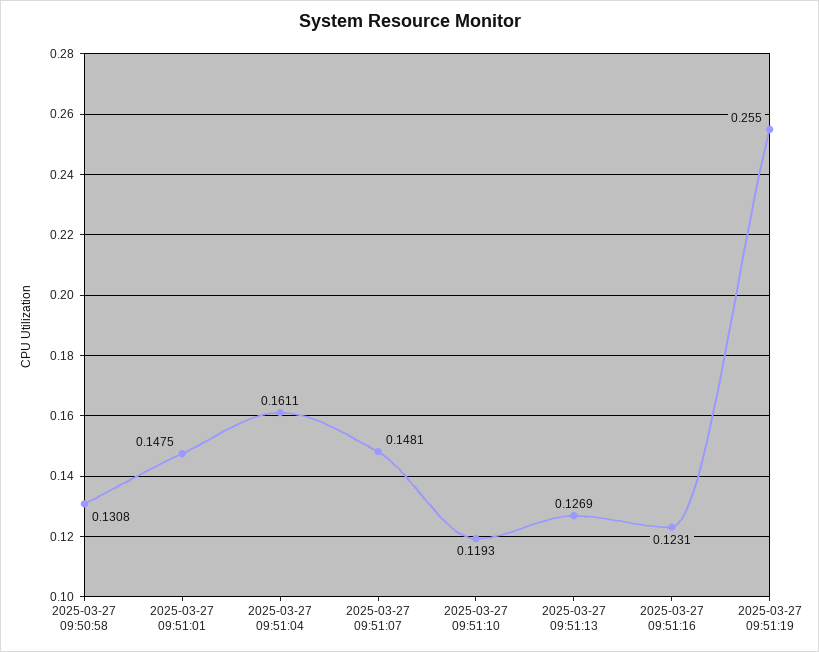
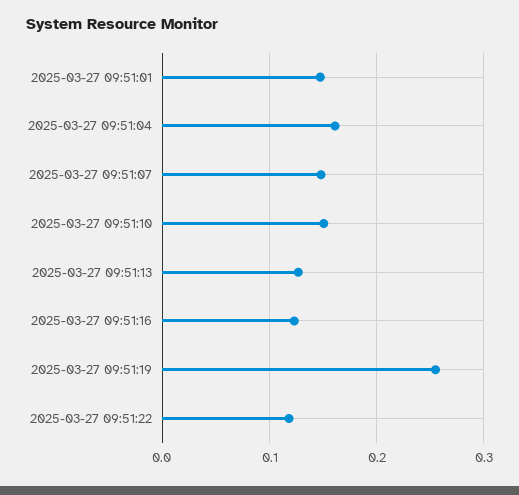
2025-03-27 09:50:58: 0.1308 -> none
2025-03-27 09:51:10: 0.1193 -> 0.15
2025-03-27 09:51:22: none -> 0.12

